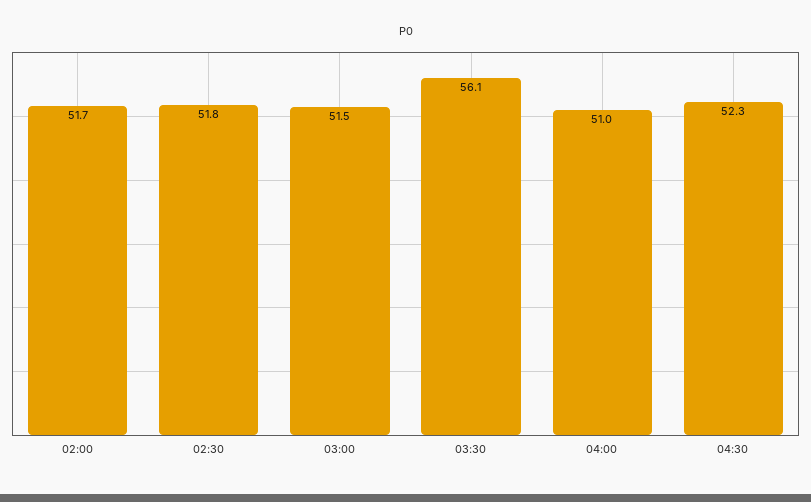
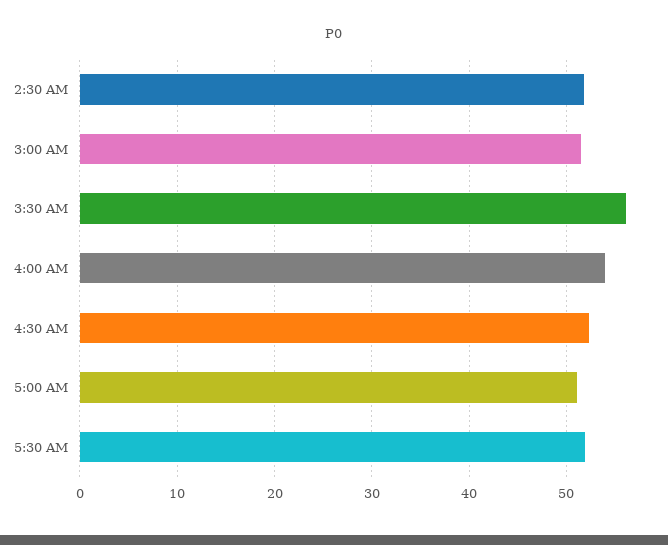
02:00: 51.7 -> none
04:00: 51 -> 54
5:00 AM: none -> 51
5:30 AM: none -> 52

